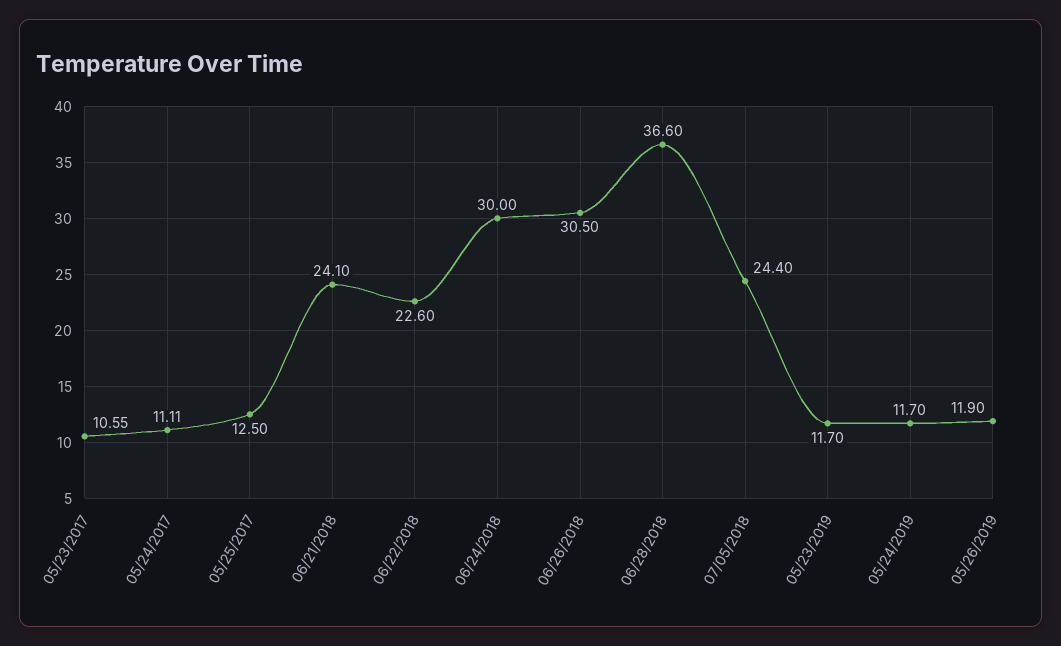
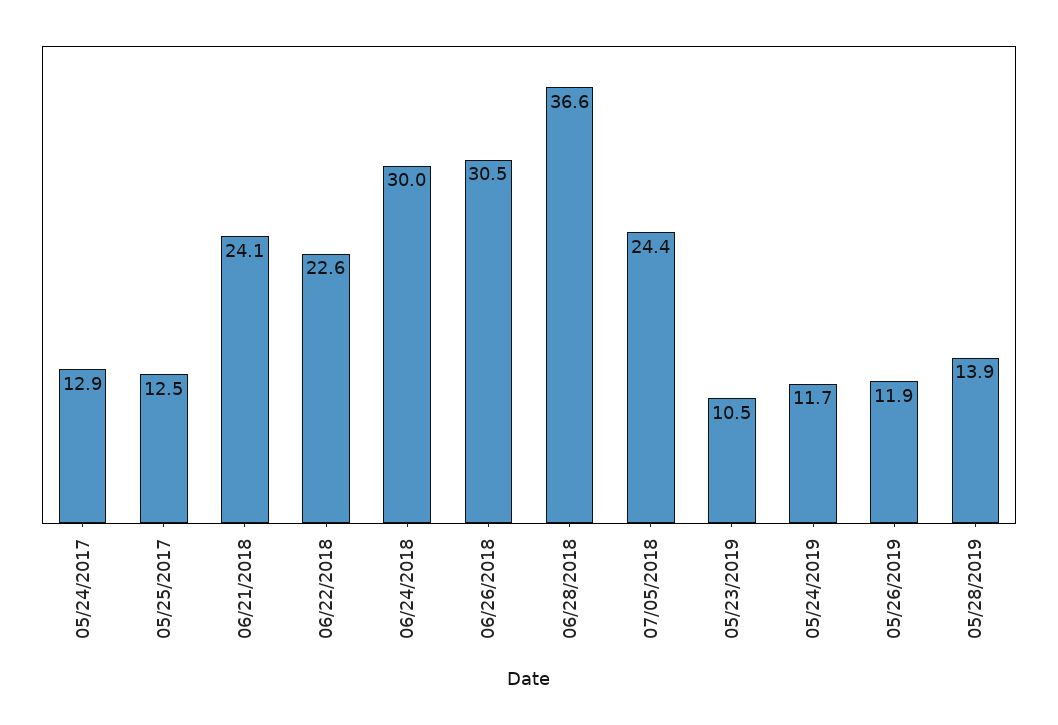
05/23/2017: 10.55 -> none
05/24/2017: 11.11 -> 12.9
05/23/2019: 11.7 -> 10.5
05/28/2019: none -> 13.9

